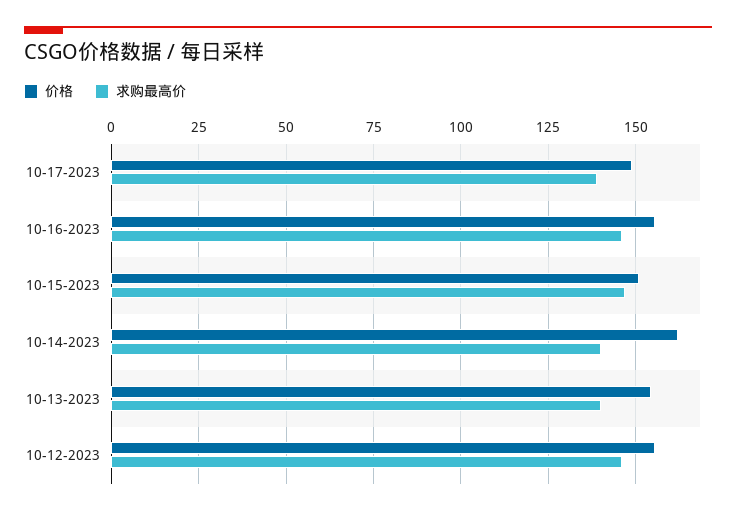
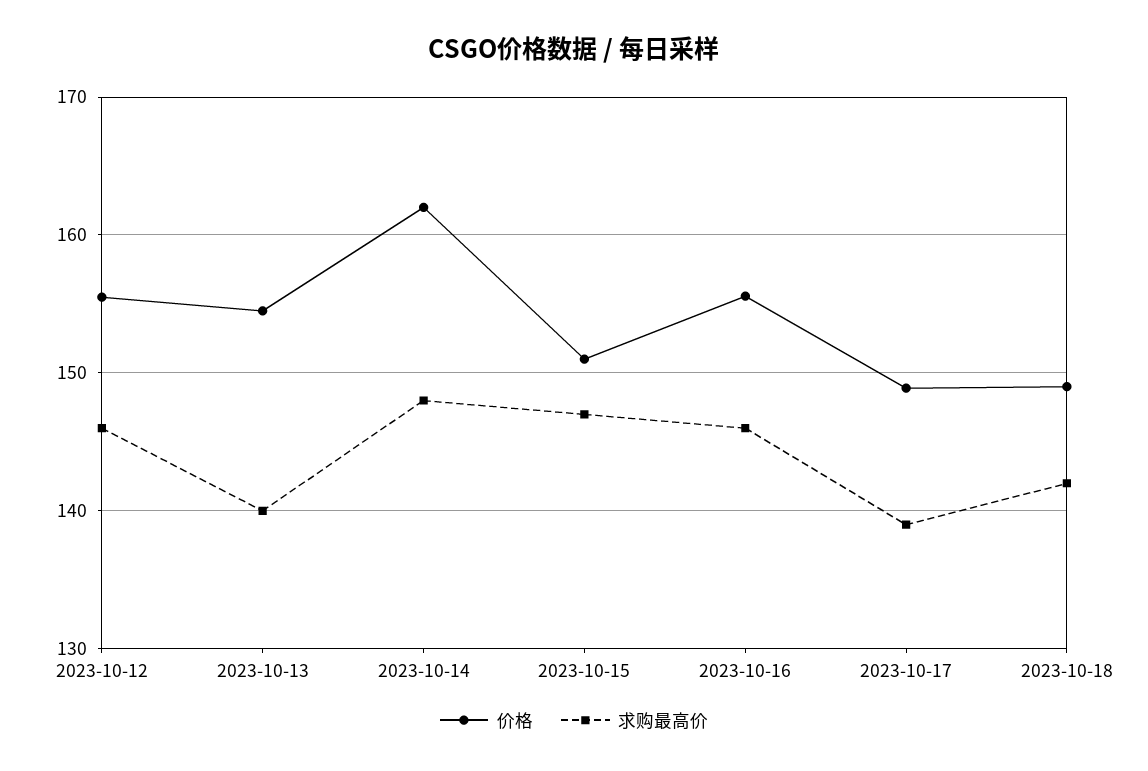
求购最高价, 10-14-2023: 140 -> 148
价格, 2023-10-18: none -> 149
求购最高价, 2023-10-18: none -> 142

